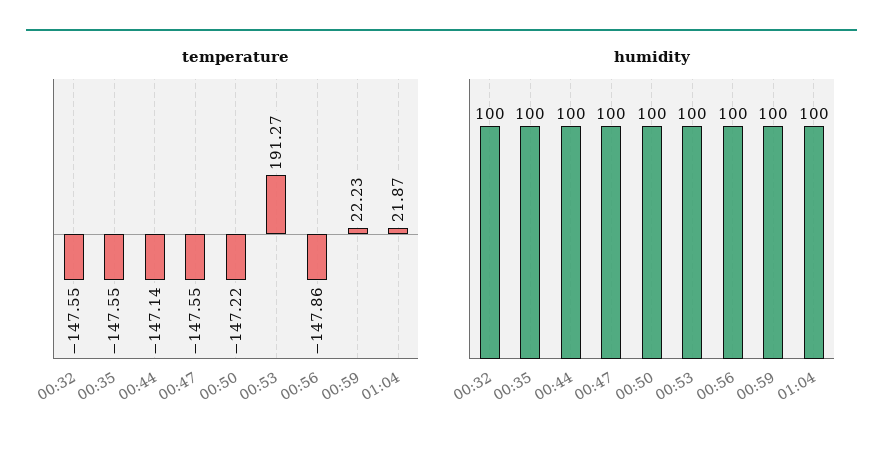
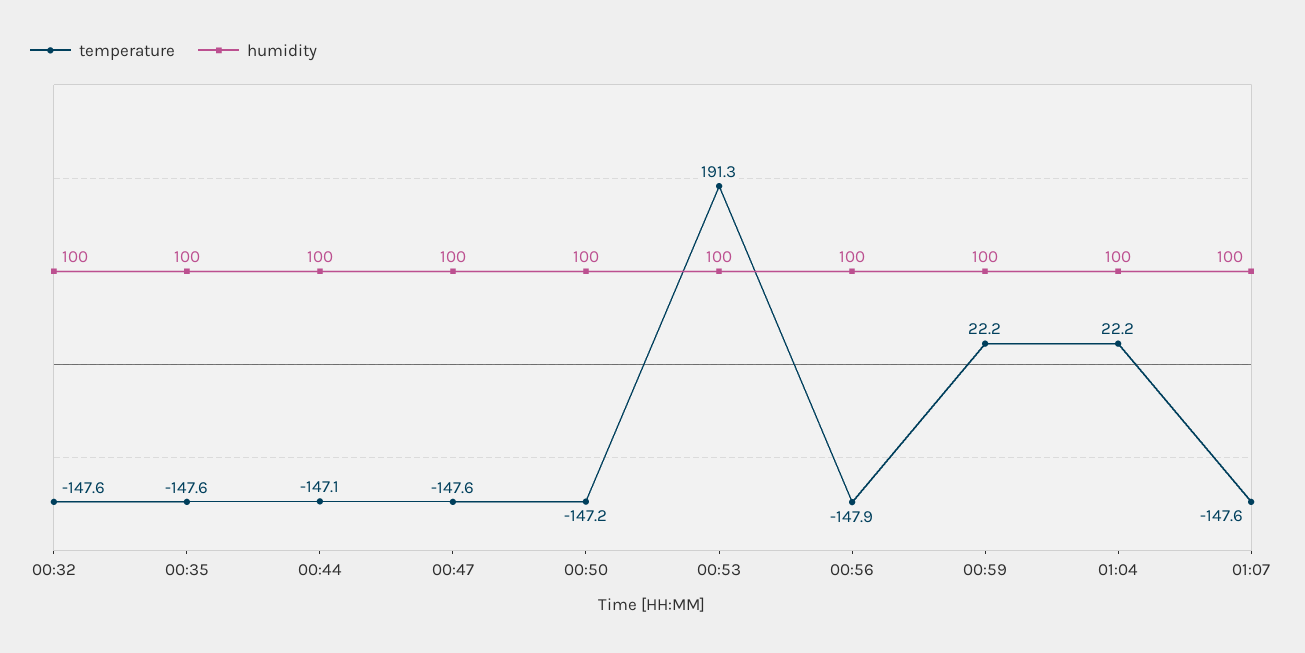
temperature, 01:04: 21.87 -> 22.2
temperature, 01:07: none -> -147.6
humidity, 01:07: none -> 100

